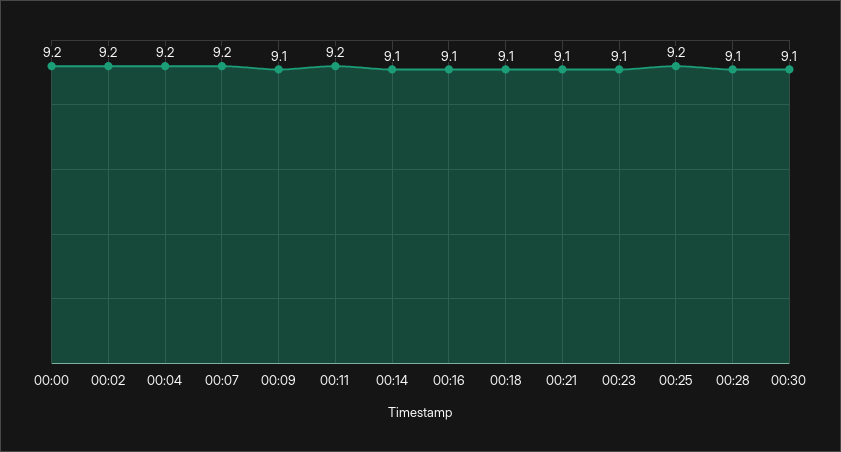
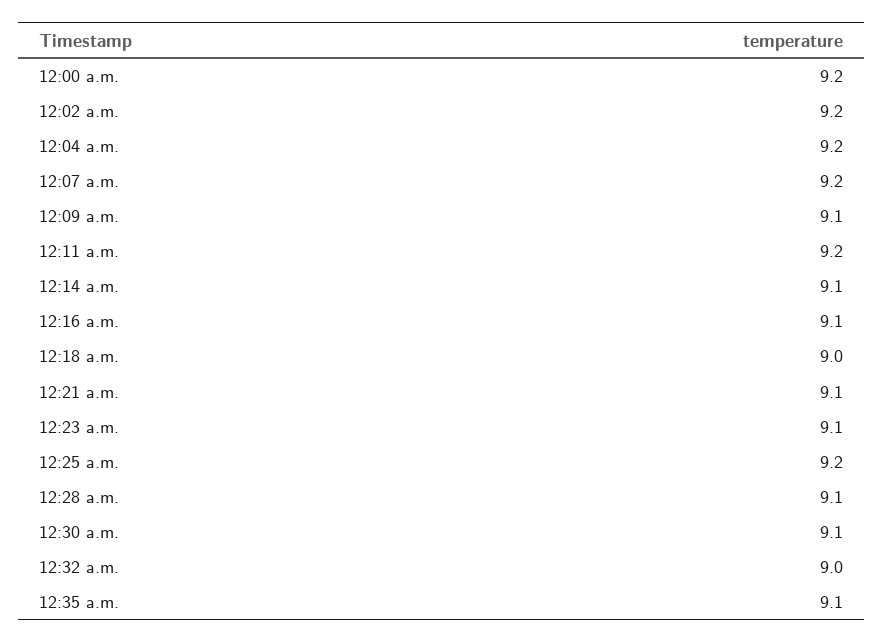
00:18: 9.1 -> 9
12:32 a.m.: none -> 9
12:35 a.m.: none -> 9.1

